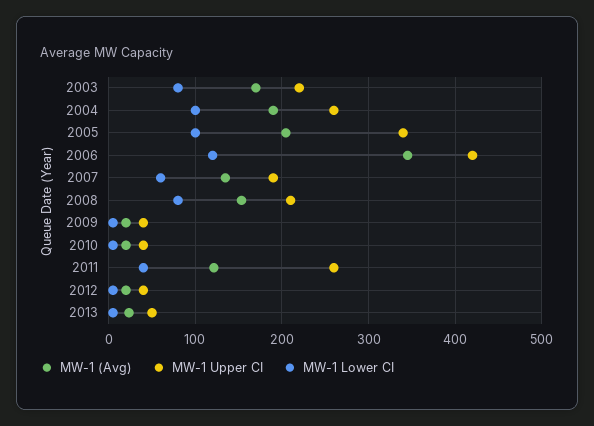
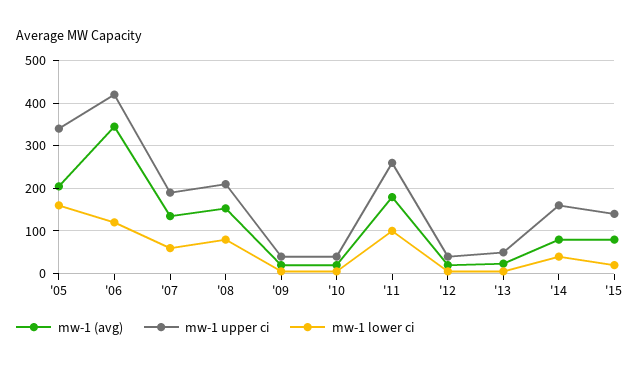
MW-1 (Avg), 2003: 170 -> none
MW-1 Upper CI, 2003: 220 -> none
MW-1 Lower CI, 2003: 80 -> none
MW-1 (Avg), 2004: 190 -> none
MW-1 Upper CI, 2004: 260 -> none
MW-1 Lower CI, 2004: 100 -> none
MW-1 Lower CI, 2005: 100 -> 160
MW-1 (Avg), 2011: 120 -> 180
MW-1 Lower CI, 2011: 40 -> 100
MW-1 (Avg), '14: none -> 80
MW-1 Upper CI, '14: none -> 160
MW-1 Lower CI, '14: none -> 40
MW-1 (Avg), '15: none -> 80
MW-1 Upper CI, '15: none -> 140
MW-1 Lower CI, '15: none -> 20

